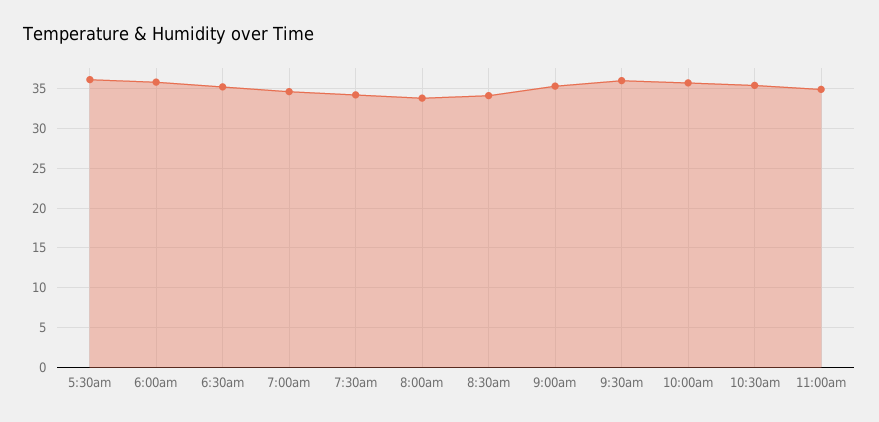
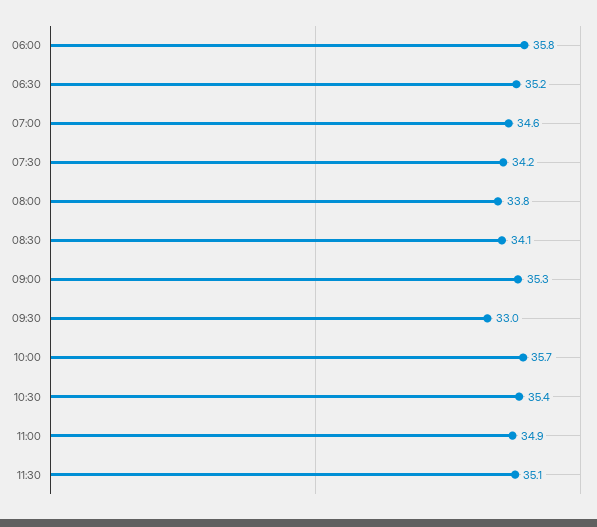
5:30am: 36 -> none
9:30am: 36 -> 33
11:30: none -> 35.1

